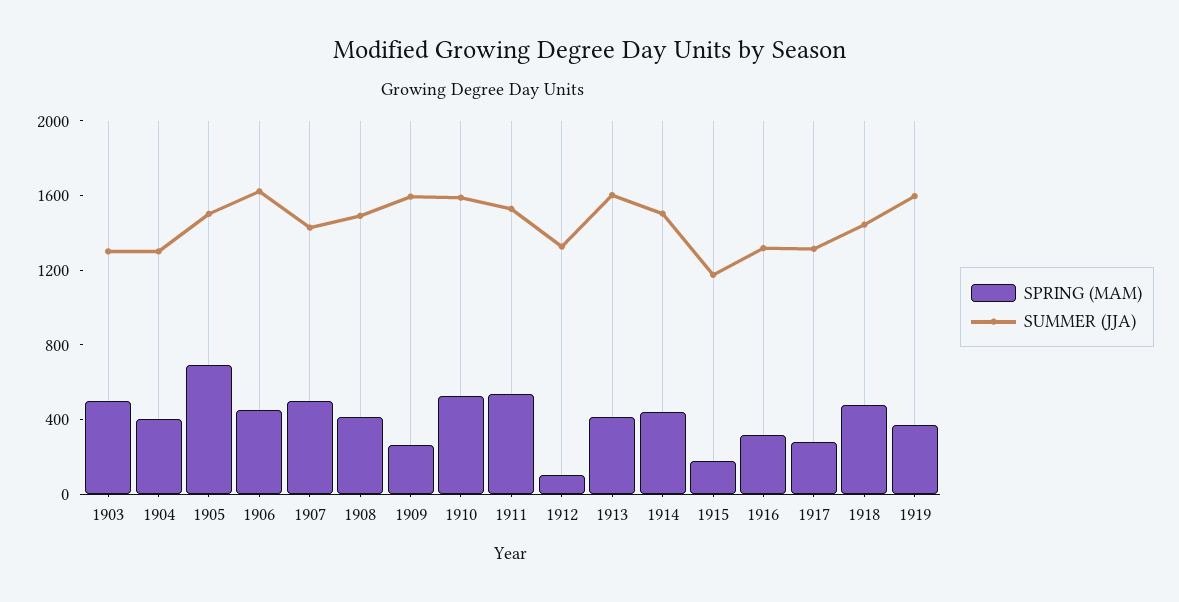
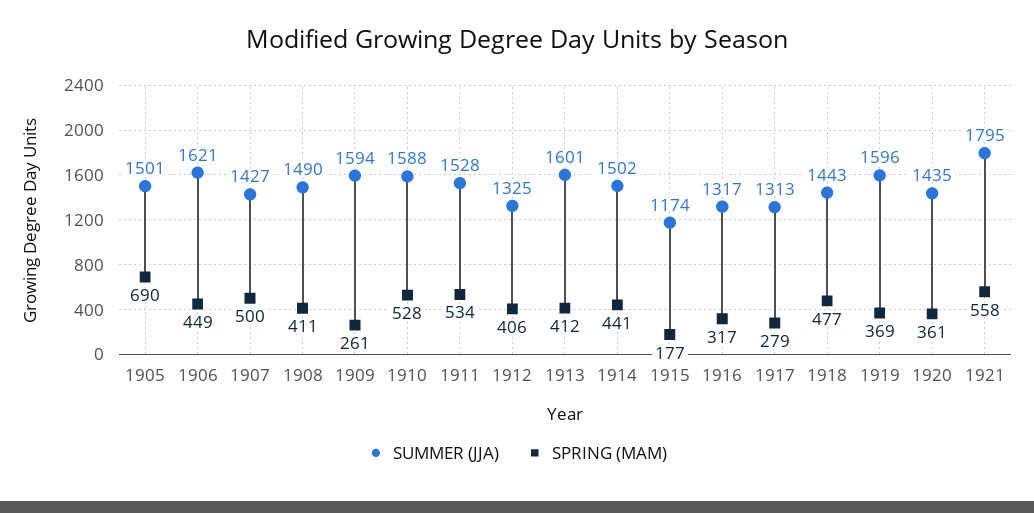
SPRING (MAM), 1903: 500 -> none
SUMMER (JJA), 1903: 1300 -> none
SPRING (MAM), 1904: 400 -> none
SUMMER (JJA), 1904: 1300 -> none
SPRING (MAM), 1912: 100 -> 406
SUMMER (JJA), 1920: none -> 1435
SPRING (MAM), 1920: none -> 361
SUMMER (JJA), 1921: none -> 1795
SPRING (MAM), 1921: none -> 558

